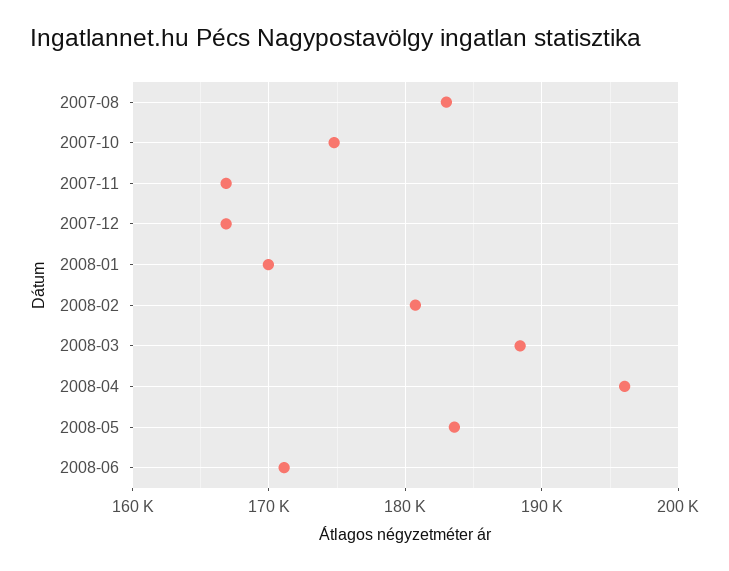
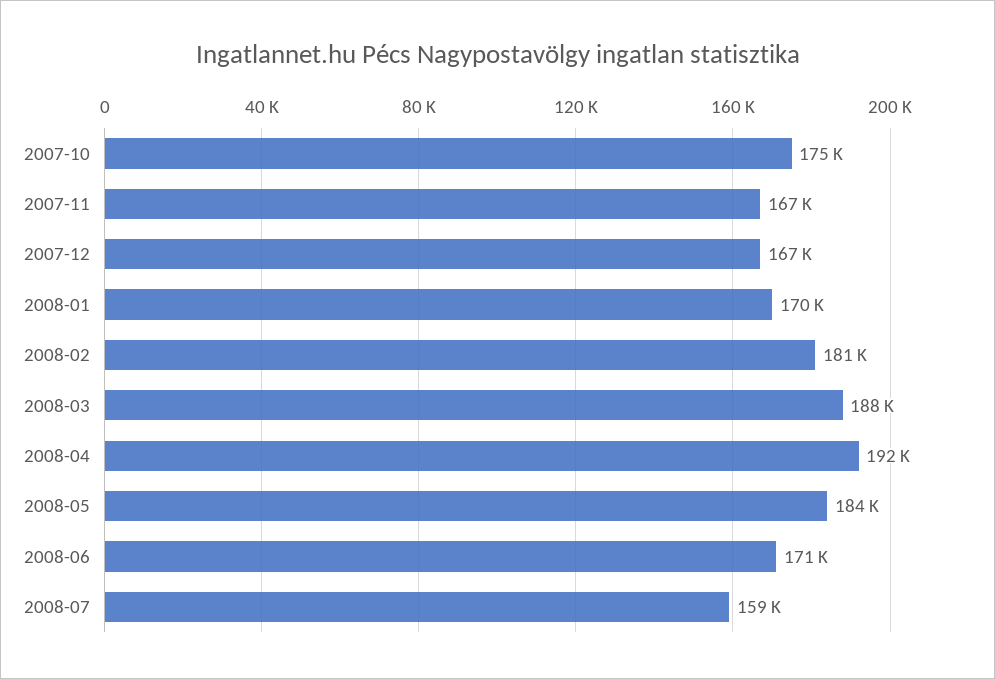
2007-08: 183000 -> none
2008-04: 196000 -> 192000
2008-07: none -> 159000

